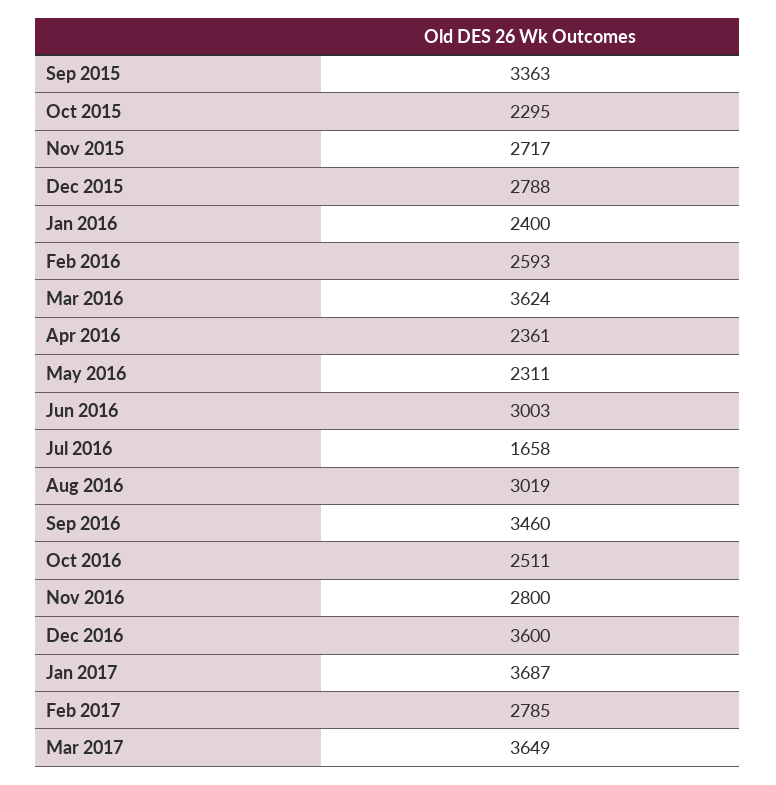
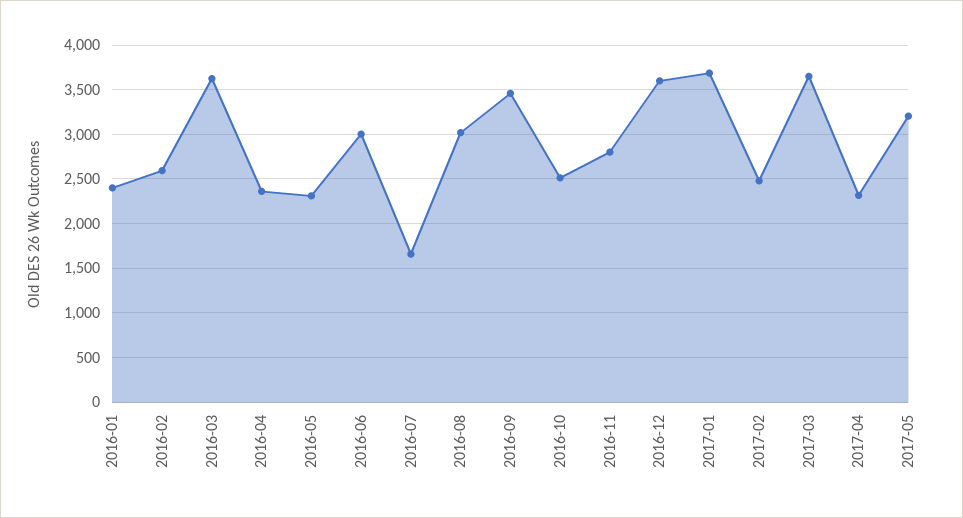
Sep 2015: 3363 -> none
Oct 2015: 2295 -> none
Nov 2015: 2717 -> none
Dec 2015: 2788 -> none
Feb 2017: 2785 -> 2500
2017-04: none -> 2300
2017-05: none -> 3200

